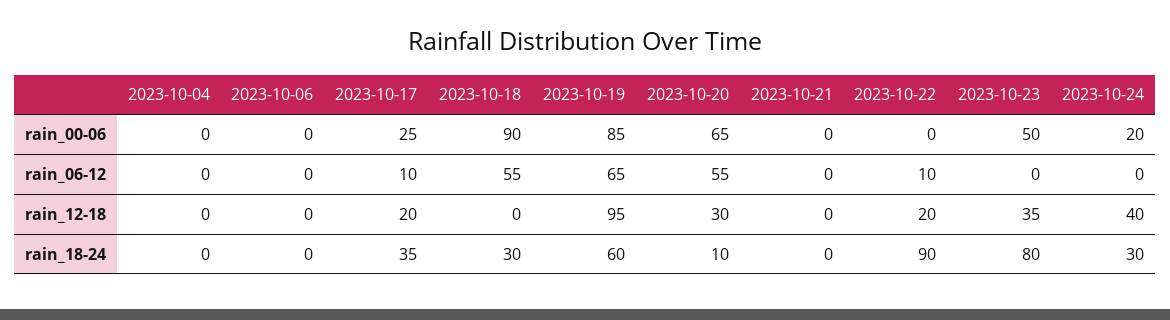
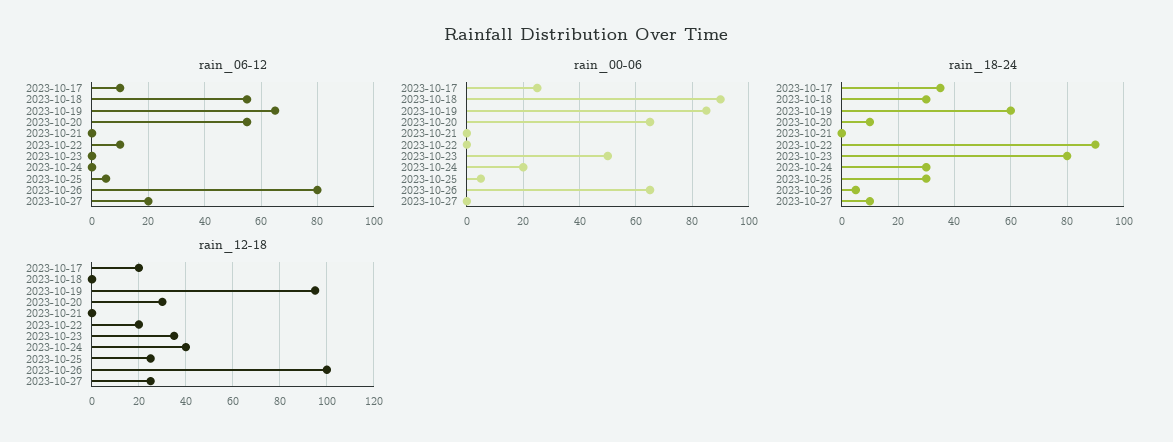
rain_00-06, 2023-10-04: 0 -> none
rain_00-06, 2023-10-06: 0 -> none
rain_06-12, 2023-10-04: 0 -> none
rain_06-12, 2023-10-06: 0 -> none
rain_12-18, 2023-10-04: 0 -> none
rain_12-18, 2023-10-06: 0 -> none
rain_18-24, 2023-10-04: 0 -> none
rain_18-24, 2023-10-06: 0 -> none
rain_06-12, 2023-10-25: none -> 5
rain_06-12, 2023-10-26: none -> 80
rain_06-12, 2023-10-27: none -> 20
rain_00-06, 2023-10-25: none -> 5
rain_00-06, 2023-10-26: none -> 65
rain_00-06, 2023-10-27: none -> 0
rain_18-24, 2023-10-25: none -> 30
rain_18-24, 2023-10-26: none -> 5
rain_18-24, 2023-10-27: none -> 10
rain_12-18, 2023-10-25: none -> 25
rain_12-18, 2023-10-26: none -> 100
rain_12-18, 2023-10-27: none -> 25

